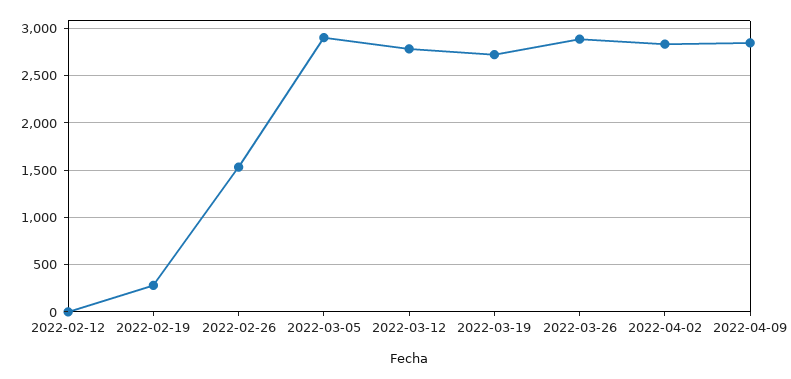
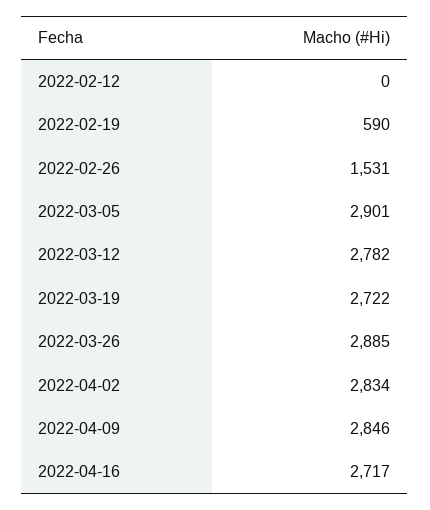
2022-02-19: 300 -> 590
2022-04-16: none -> 2717

